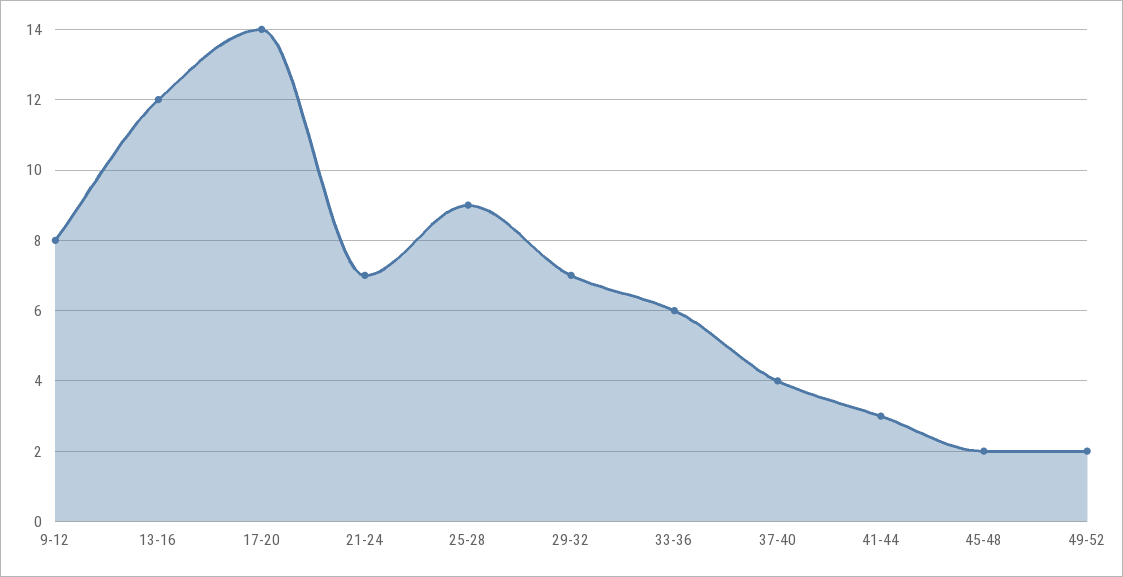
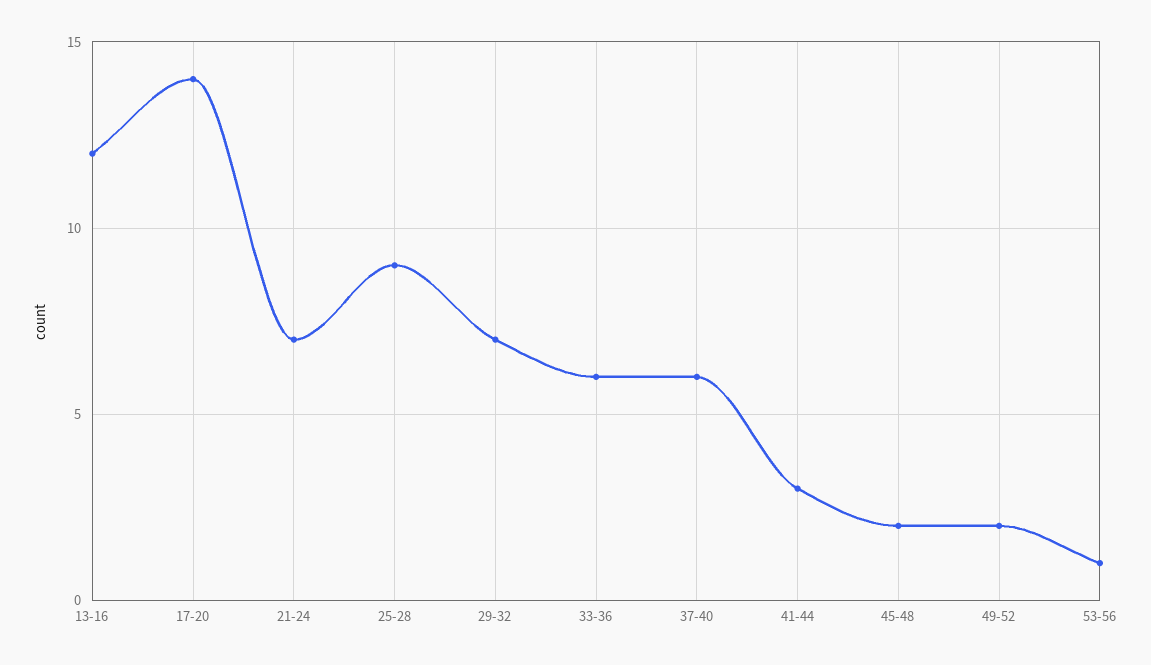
9-12: 8 -> none
37-40: 4 -> 6
53-56: none -> 1

